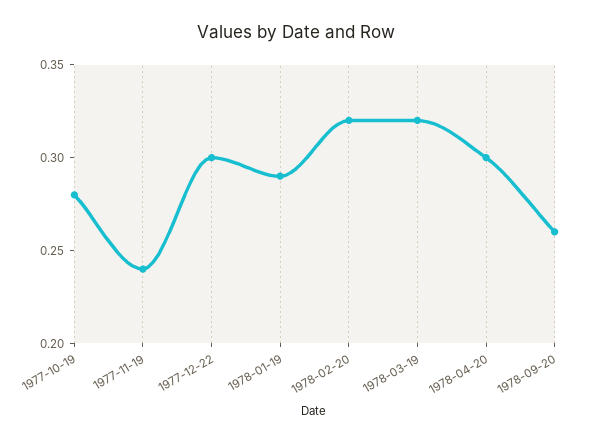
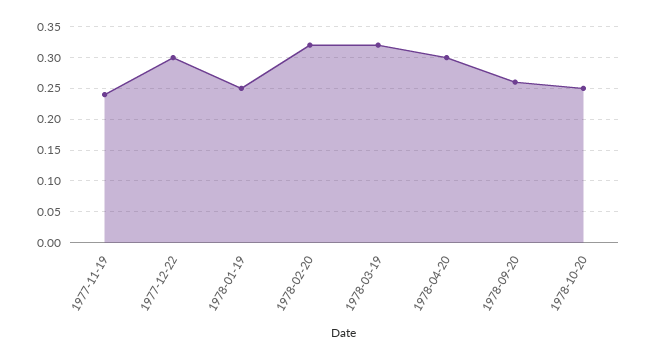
1977-10-19: 0.28 -> none
1978-01-19: 0.29 -> 0.25
1978-10-20: none -> 0.25

